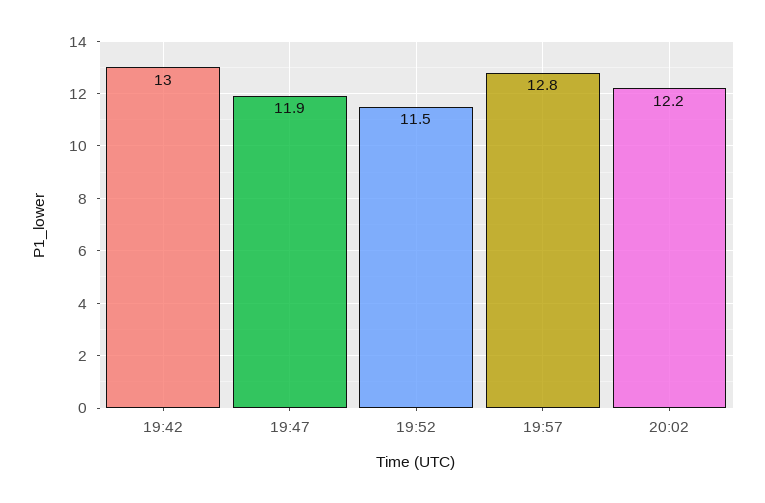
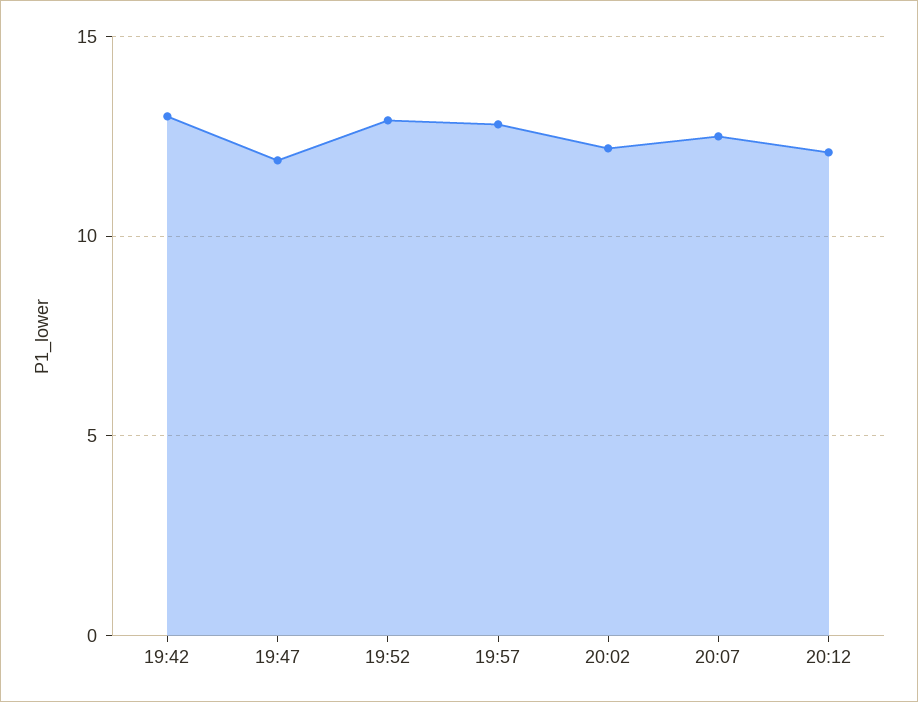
19:52: 11.5 -> 13
20:07: none -> 12.5
20:12: none -> 12

